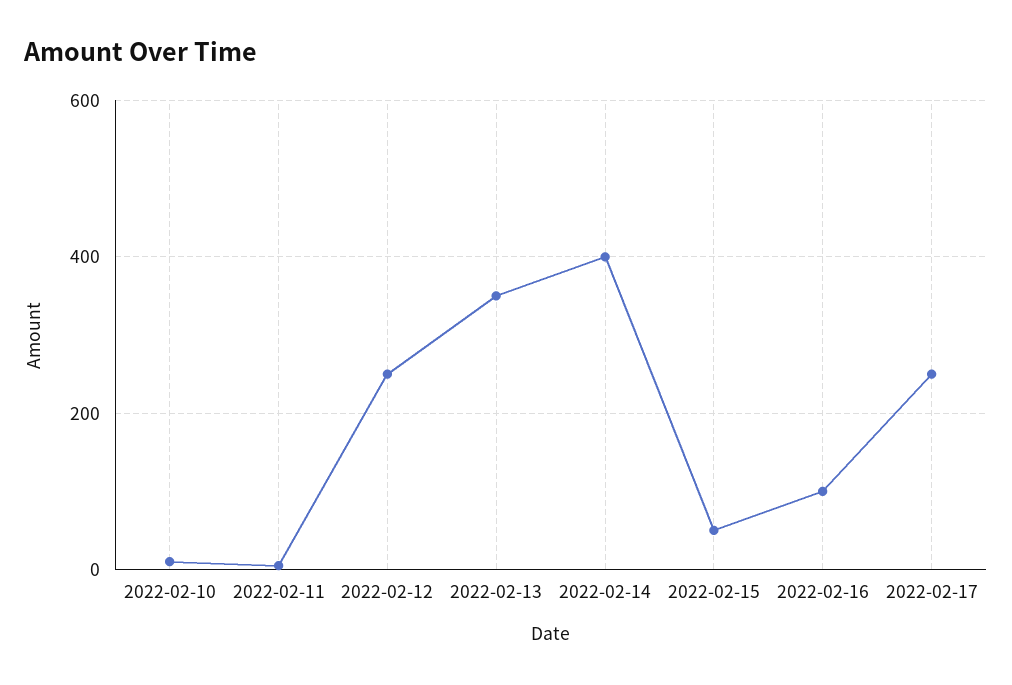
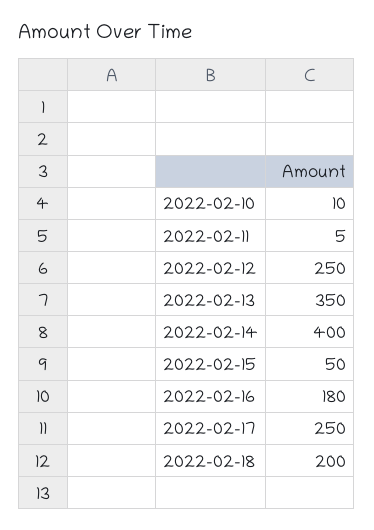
2022-02-16: 100 -> 180
2022-02-18: none -> 200

